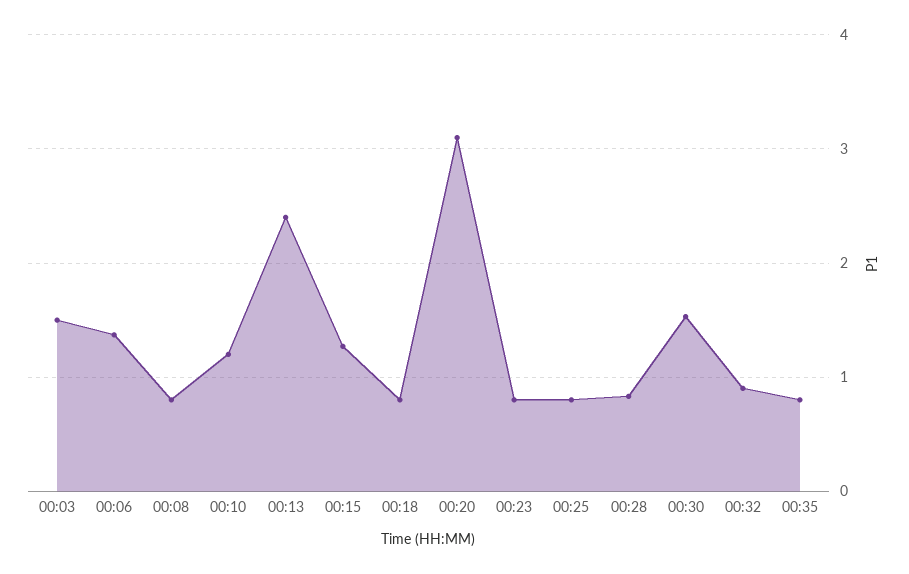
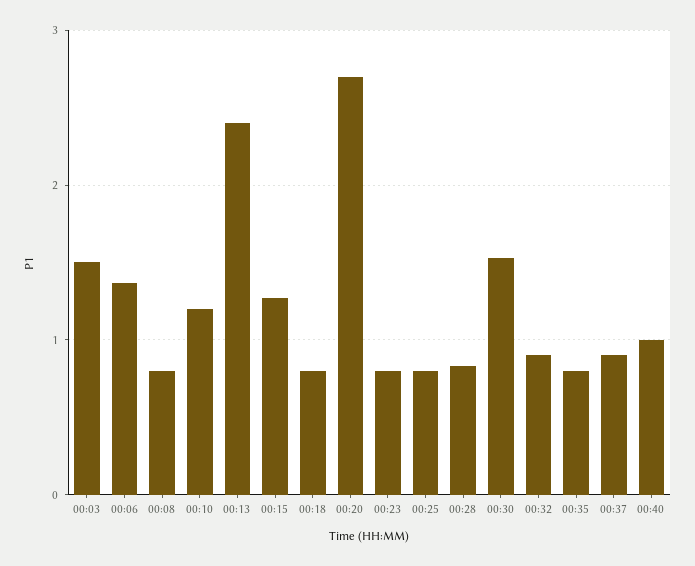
00:20: 3.1 -> 2.7
00:37: none -> 0.9
00:40: none -> 1

